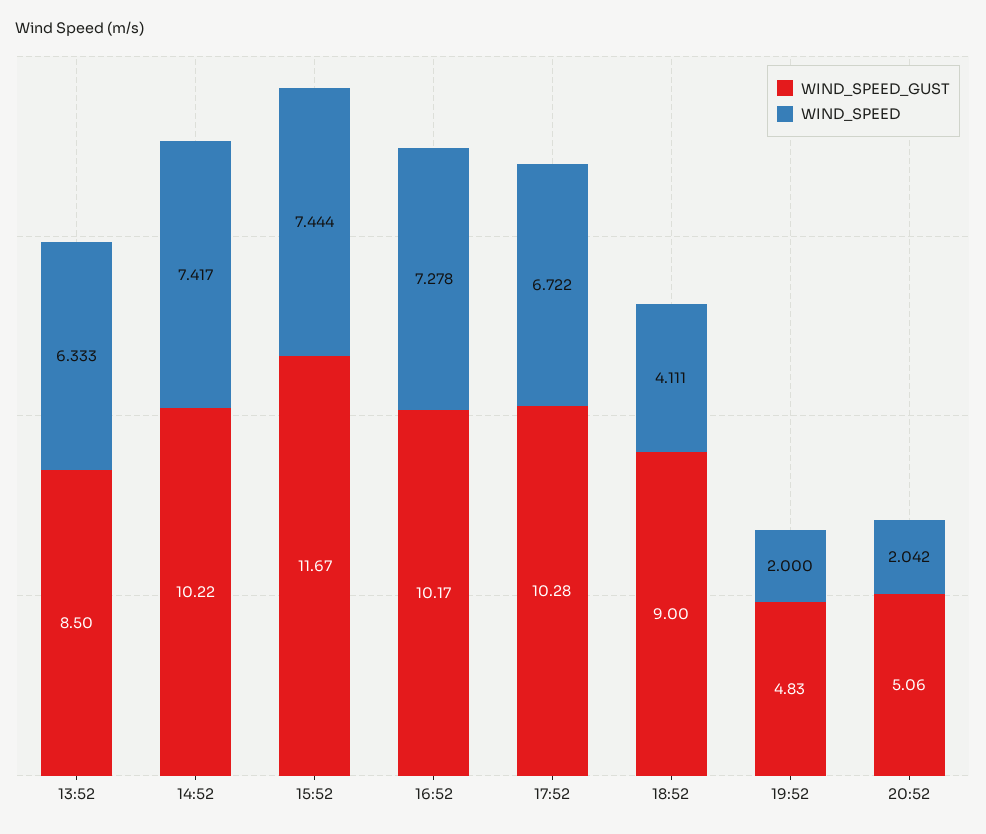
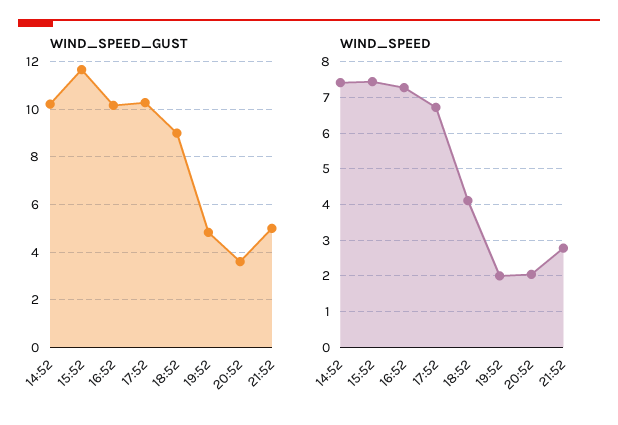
WIND_SPEED_GUST, 13:52: 8.5 -> none
WIND_SPEED, 13:52: 6.333 -> none
WIND_SPEED_GUST, 20:52: 5.06 -> 3.5
WIND_SPEED_GUST, 21:52: none -> 5
WIND_SPEED, 21:52: none -> 2.8

